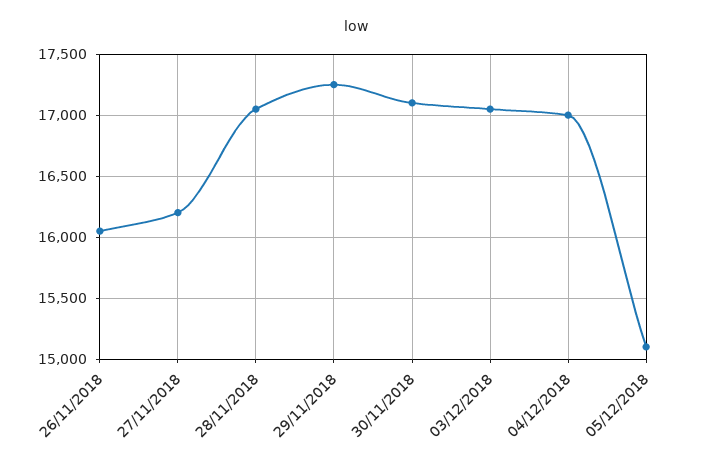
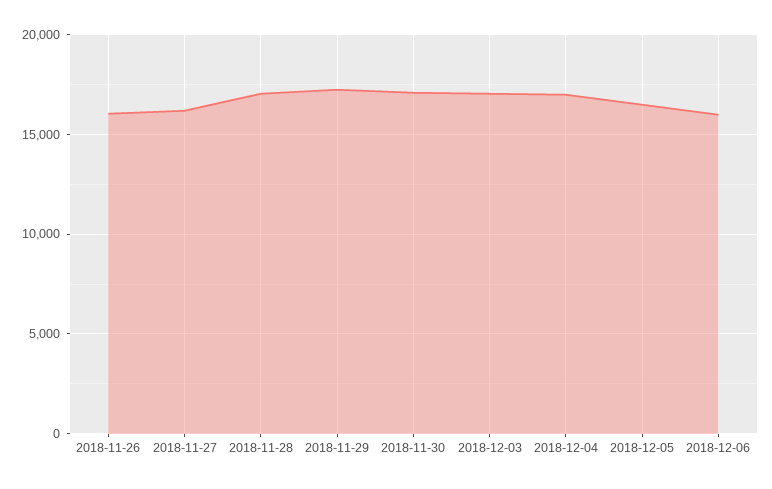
05/12/2018: 15100 -> 16500
2018-12-06: none -> 16000

